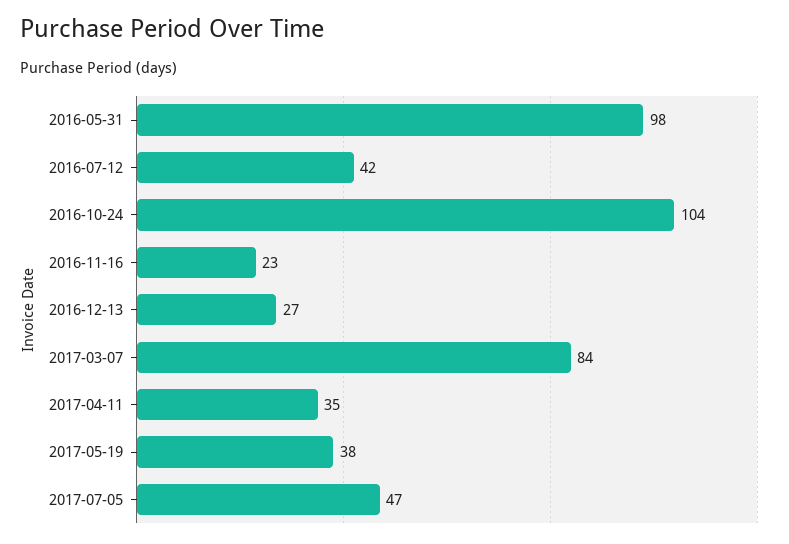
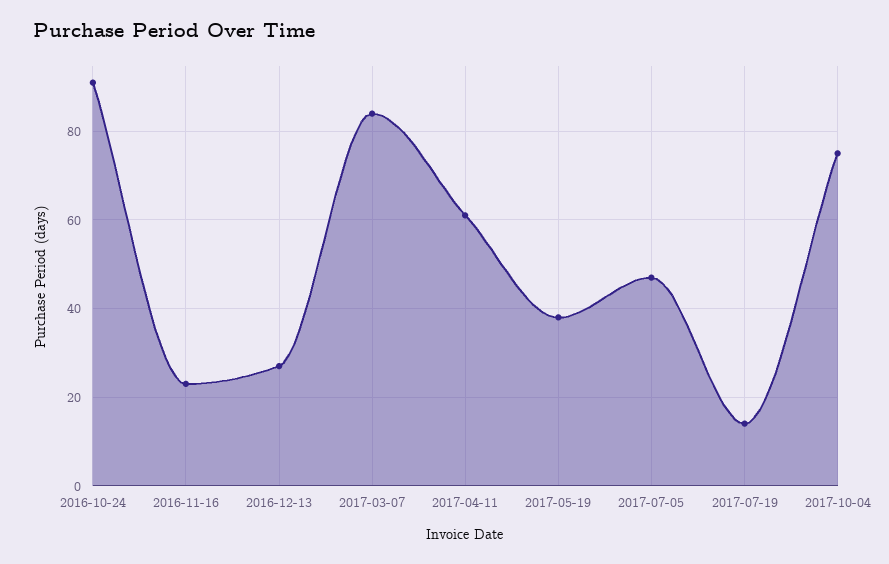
2016-05-31: 98 -> none
2016-07-12: 42 -> none
2016-10-24: 104 -> 90
2017-04-11: 35 -> 60
2017-07-19: none -> 15
2017-10-04: none -> 75

